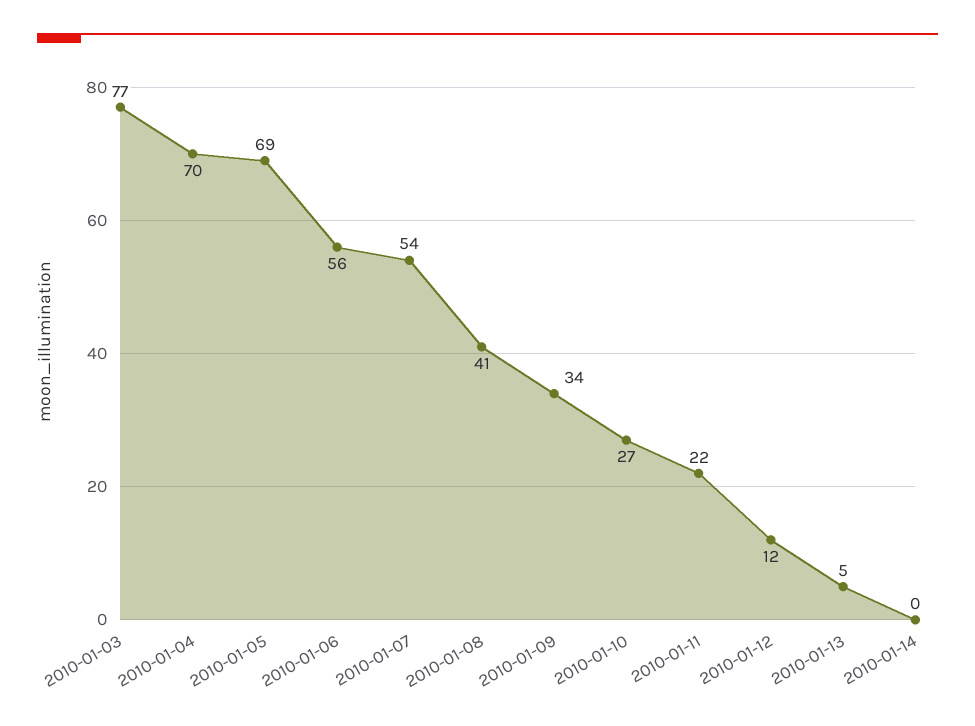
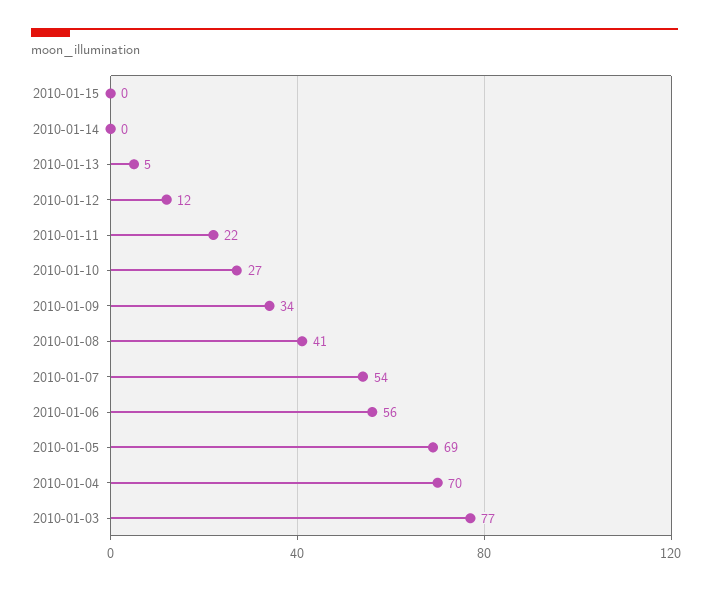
2010-01-15: none -> 0

